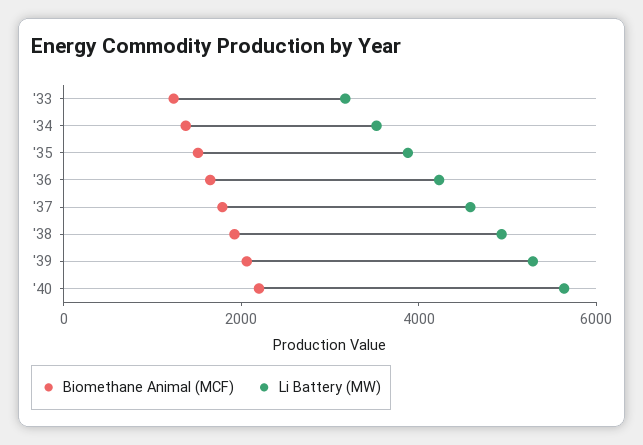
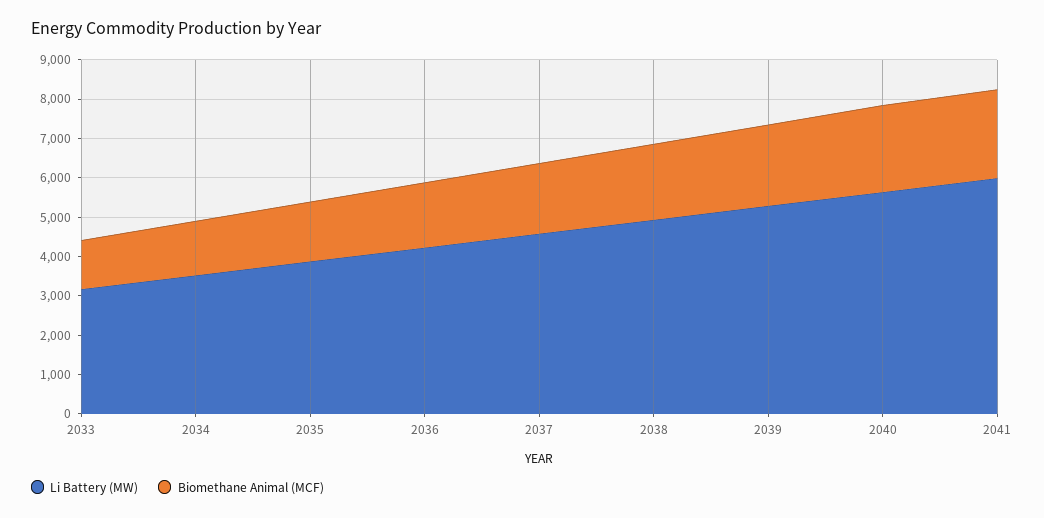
Li Battery (MW), 2041: none -> 6000
Biomethane Animal (MCF), 2041: none -> 2250

